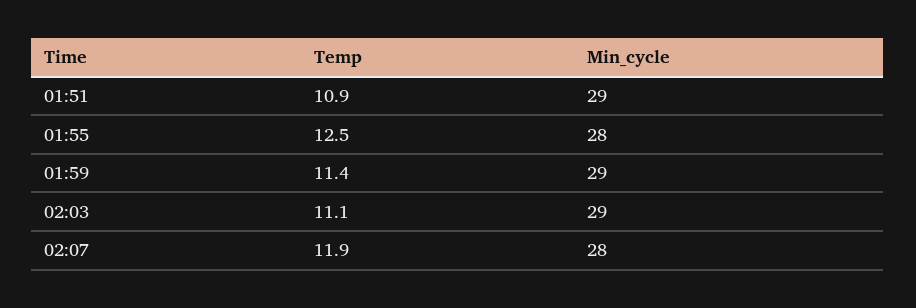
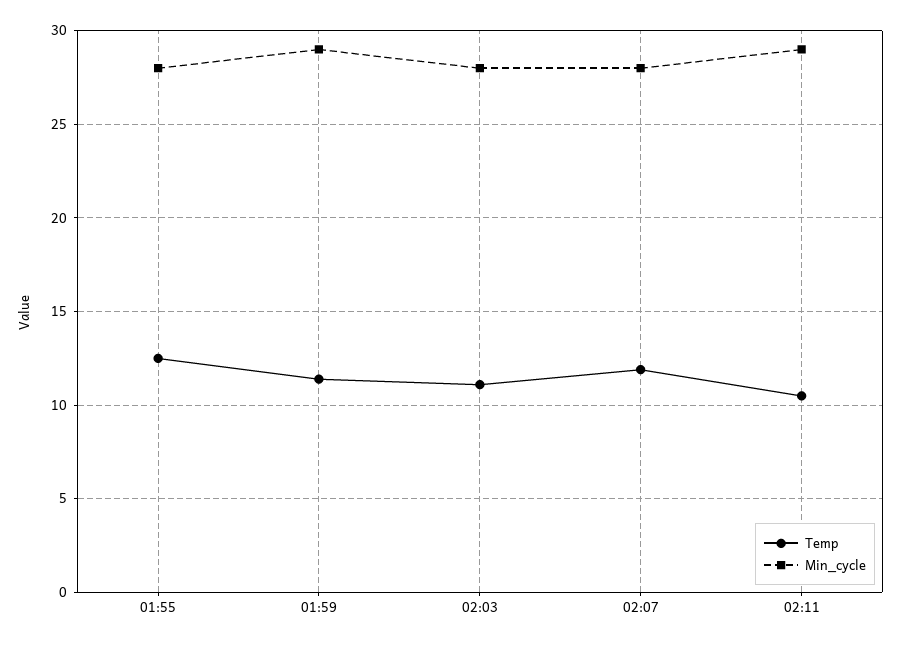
Temp, 01:51: 10.9 -> none
Min_cycle, 01:51: 29 -> none
Min_cycle, 02:03: 29 -> 28
Temp, 02:11: none -> 10.5
Min_cycle, 02:11: none -> 29

